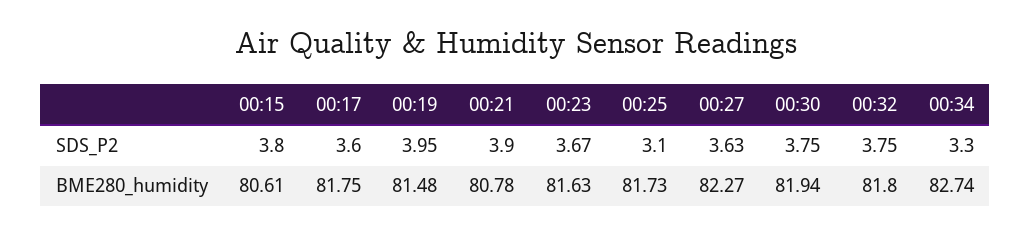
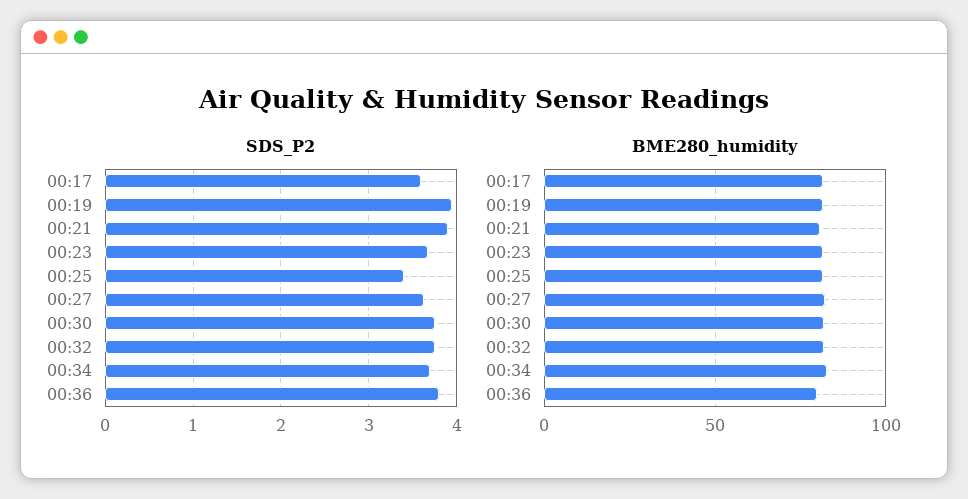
SDS_P2, 00:15: 3.8 -> none
SDS_P2, 00:25: 3.1 -> 3.4
SDS_P2, 00:34: 3.3 -> 3.7
BME280_humidity, 00:15: 80.61 -> none
SDS_P2, 00:36: none -> 3.8
BME280_humidity, 00:36: none -> 80

